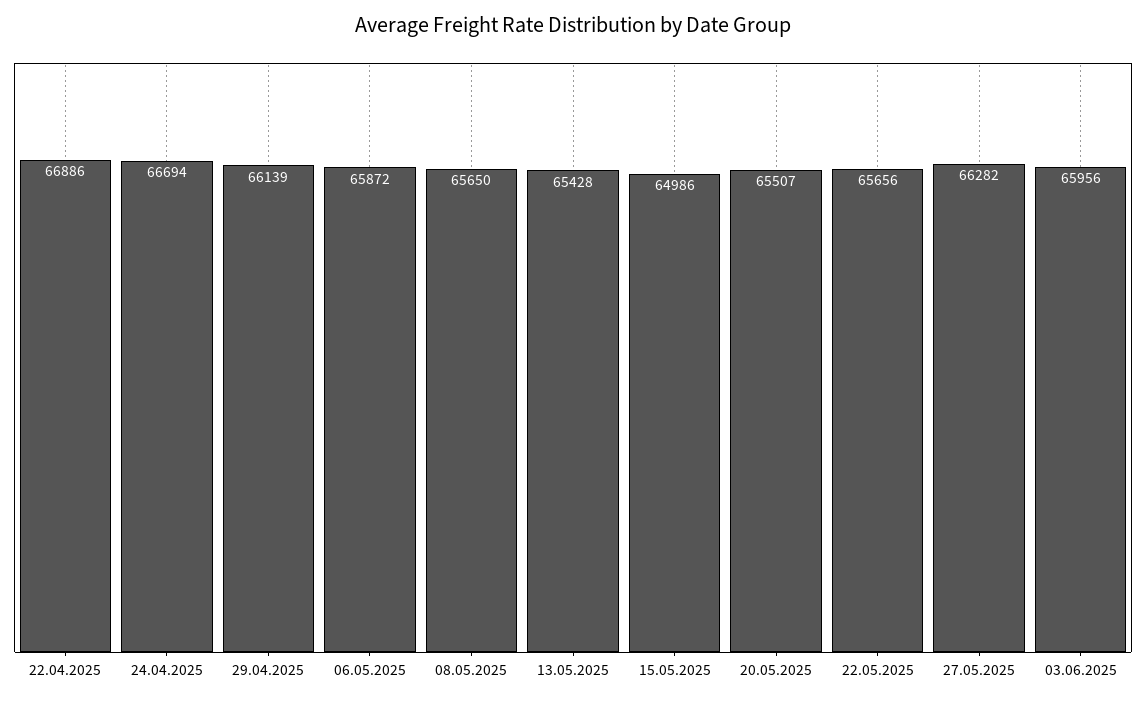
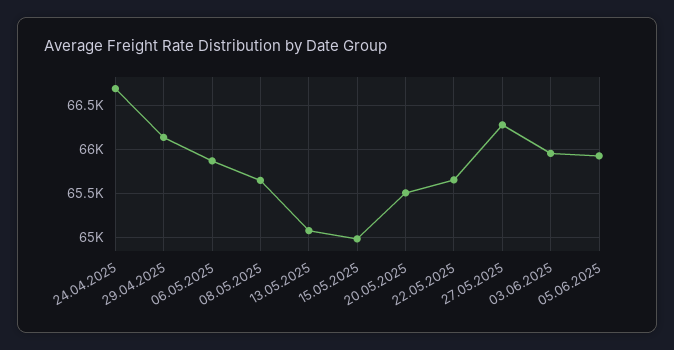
22.04.2025: 66886 -> none
13.05.2025: 65428 -> 65100
05.06.2025: none -> 65900

